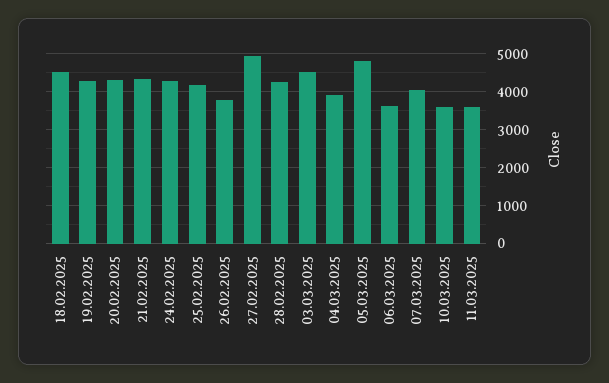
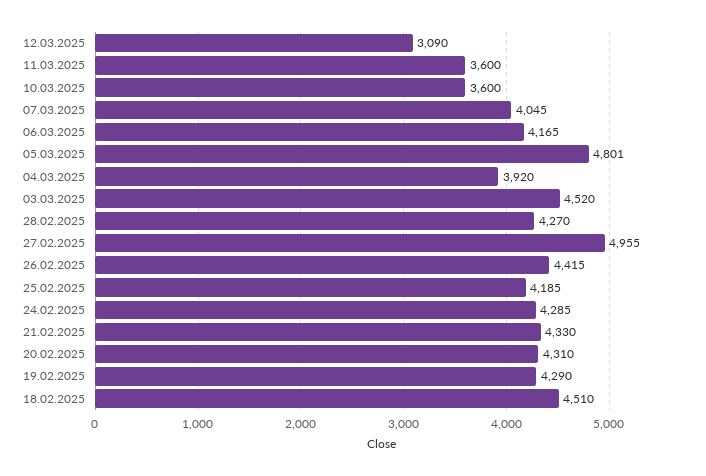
26.02.2025: 3800 -> 4415
06.03.2025: 3600 -> 4165
12.03.2025: none -> 3090

